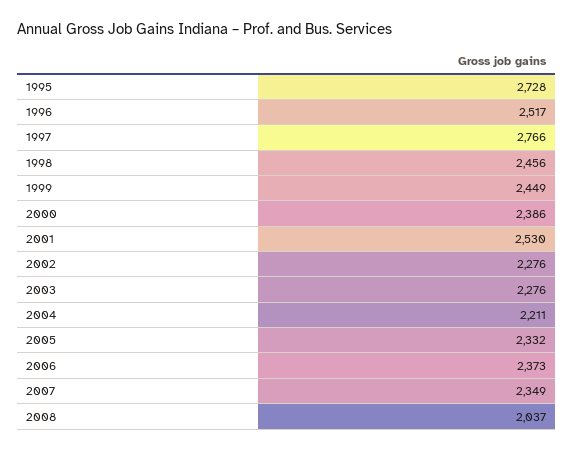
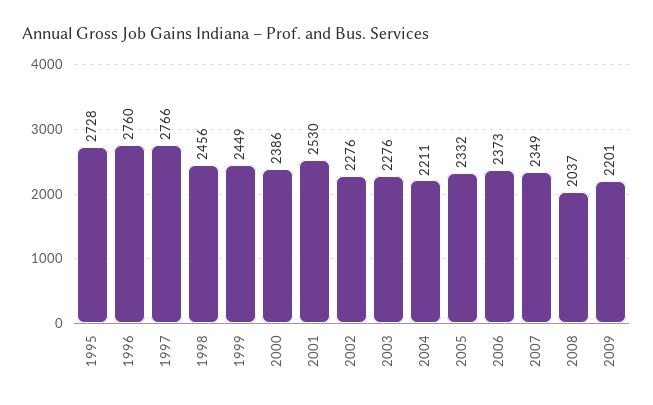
1996: 2517 -> 2760
2009: none -> 2201

